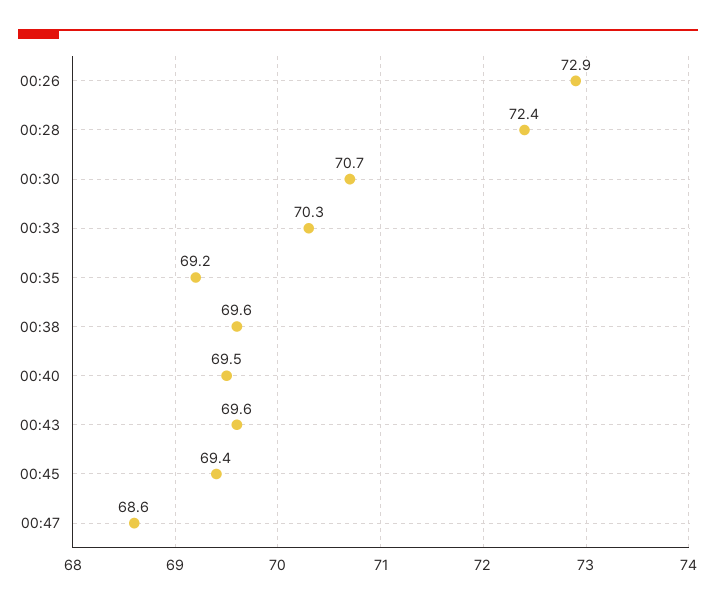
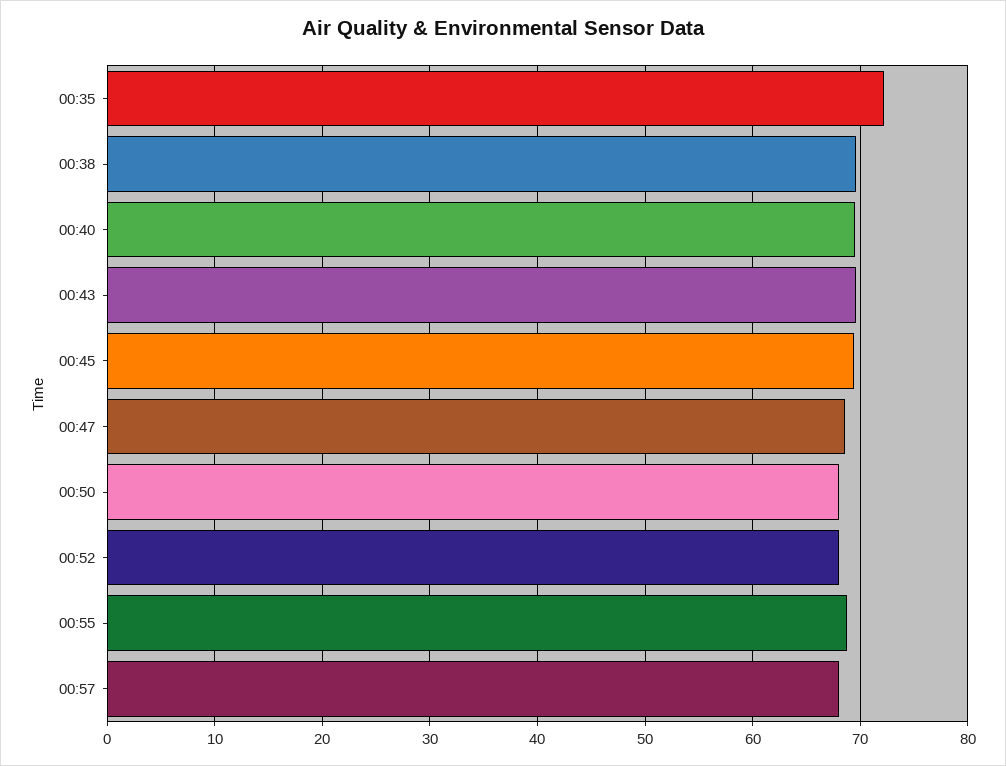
00:26: 72.9 -> none
00:28: 72.4 -> none
00:30: 70.7 -> none
00:33: 70.3 -> none
00:35: 69.2 -> 72
00:50: none -> 68
00:52: none -> 68
00:55: none -> 69
00:57: none -> 68

